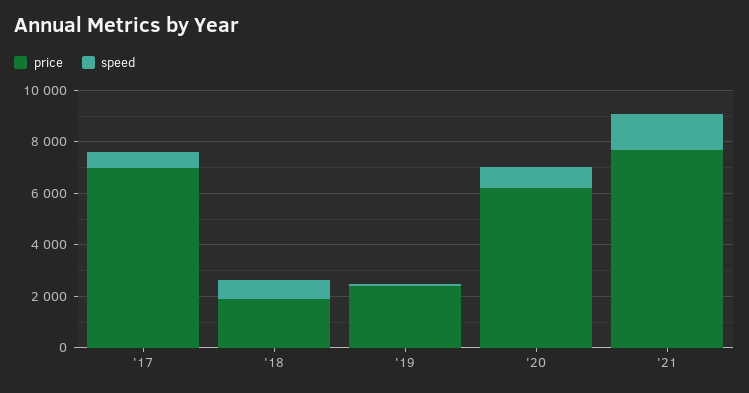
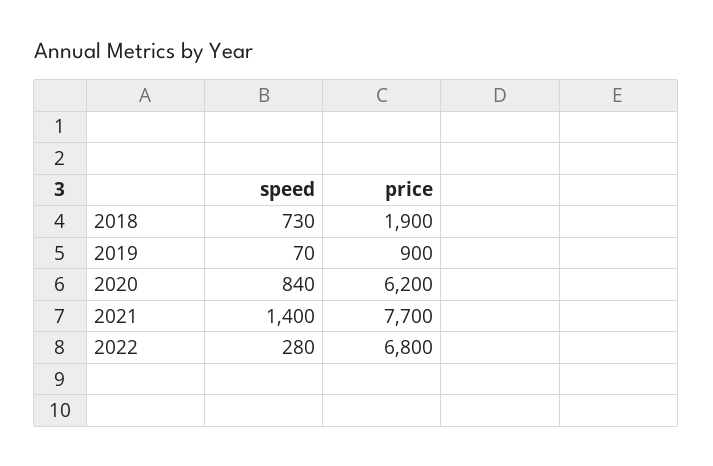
price, '17: 7000 -> none
speed, '17: 500 -> none
price, '19: 2500 -> 900
speed, 2022: none -> 280
price, 2022: none -> 6800

